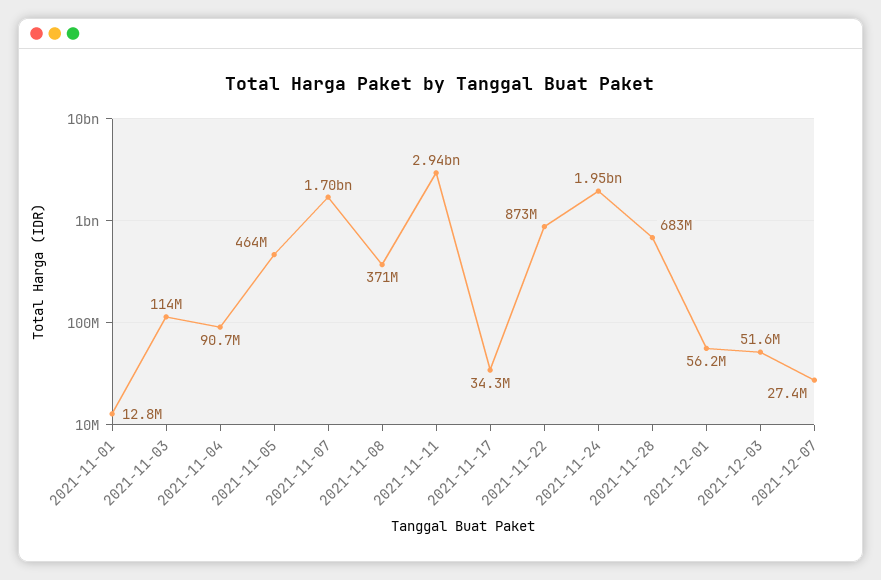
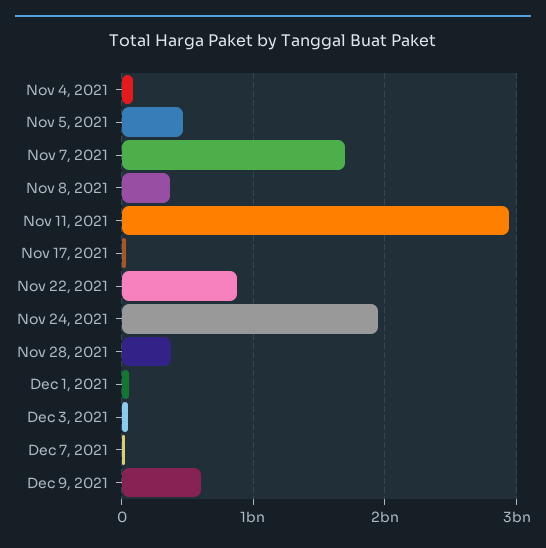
2021-11-01: 12800000 -> none
2021-11-03: 114000000 -> none
2021-11-28: 683000000 -> 400000000
Dec 9, 2021: none -> 600000000

